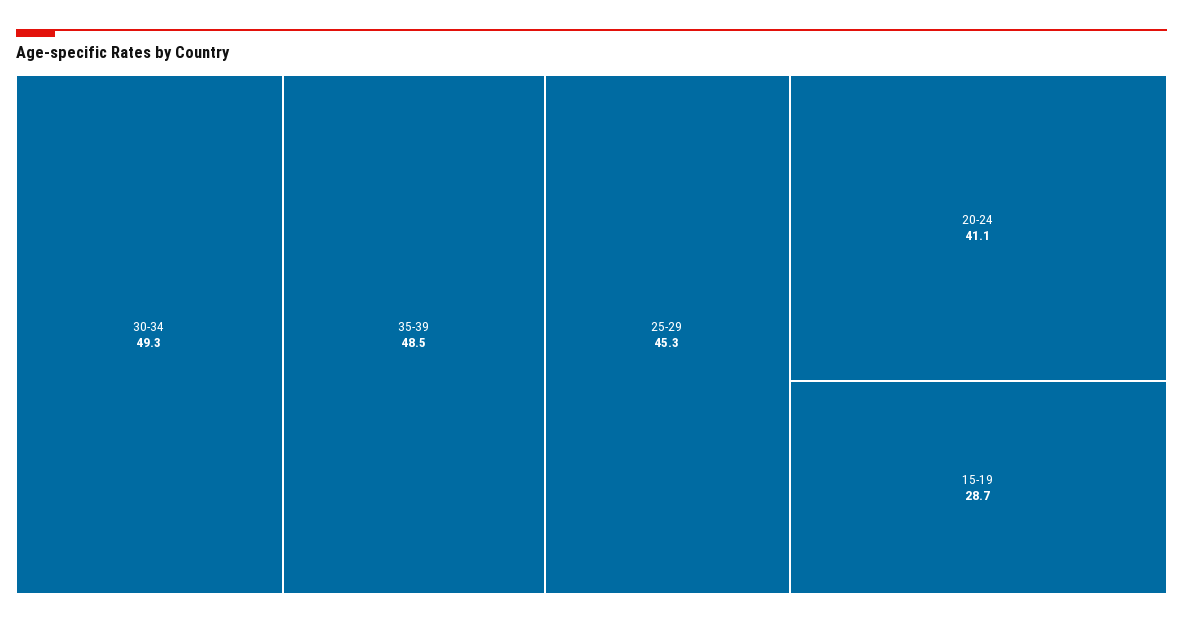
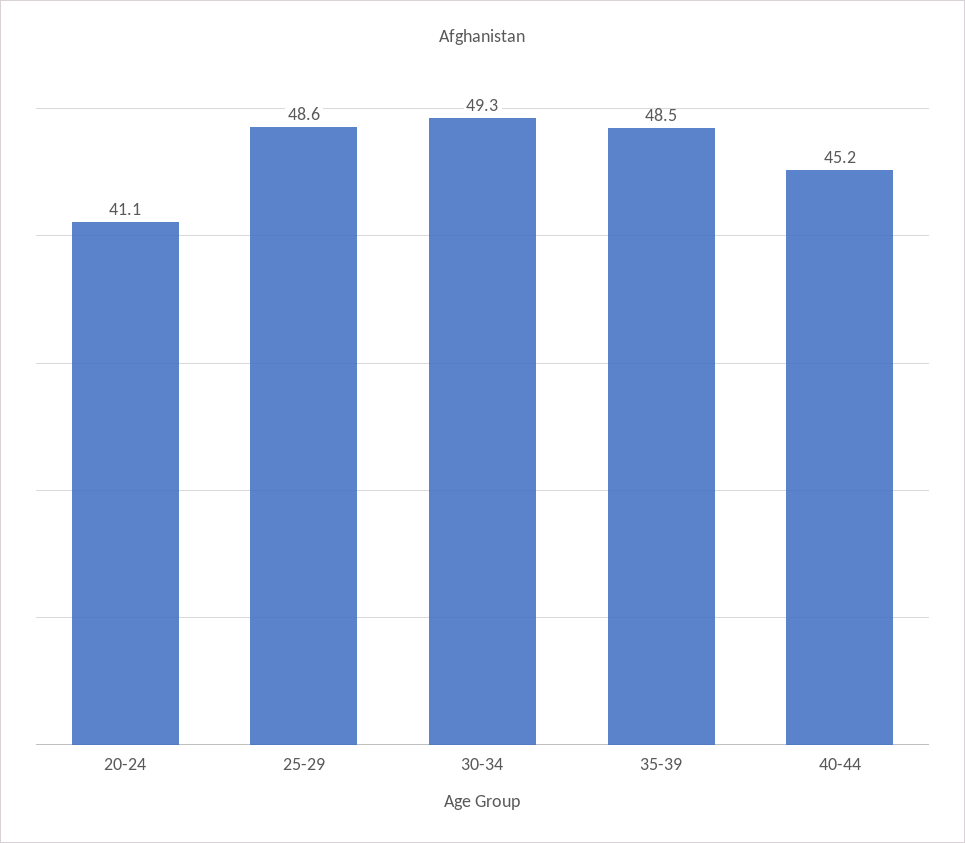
25-29: 45.3 -> 48.6
15-19: 28.7 -> none
40-44: none -> 45.2

